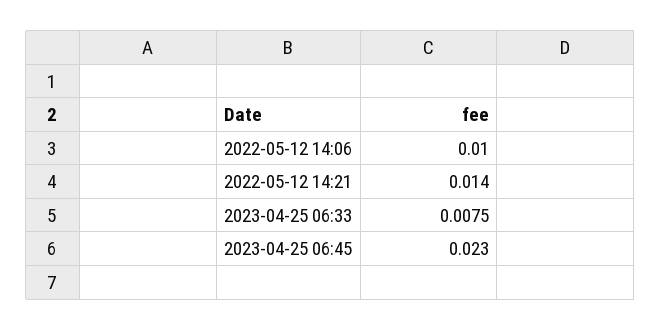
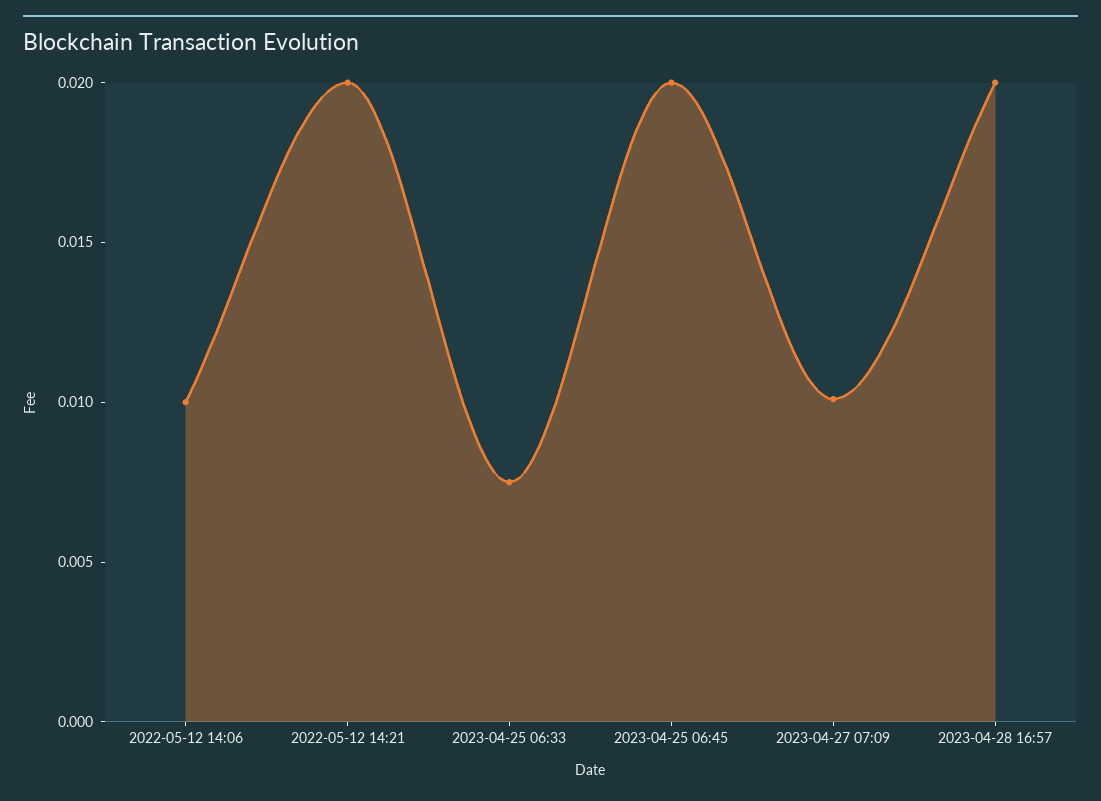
2022-05-12 14:21: 0.014 -> 0.02
2023-04-25 06:45: 0.023 -> 0.02
2023-04-27 07:09: none -> 0.01
2023-04-28 16:57: none -> 0.02

